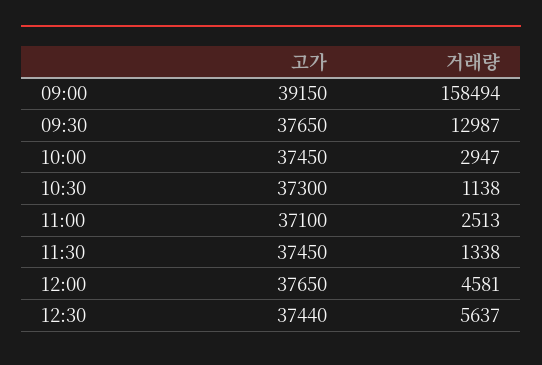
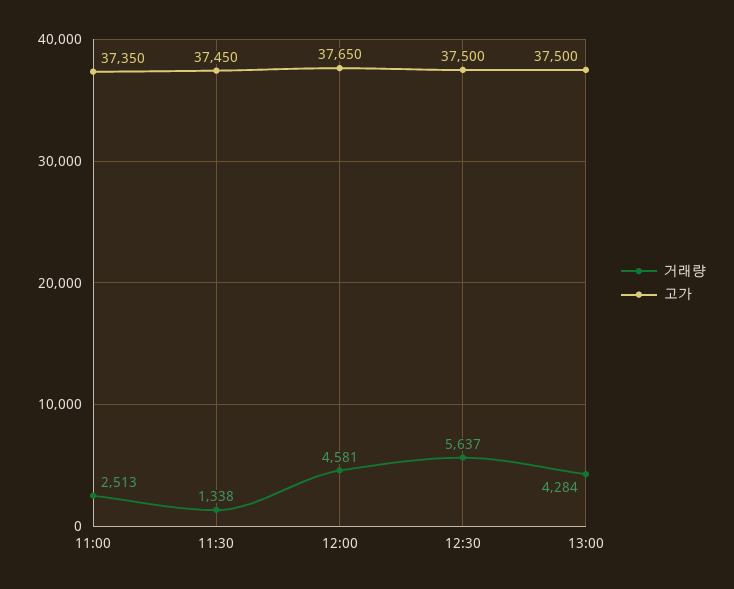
고가, 09:00: 39150 -> none
거래량, 09:00: 158494 -> none
고가, 09:30: 37650 -> none
거래량, 09:30: 12987 -> none
고가, 10:00: 37450 -> none
거래량, 10:00: 2947 -> none
고가, 10:30: 37300 -> none
거래량, 10:30: 1138 -> none
고가, 11:00: 37100 -> 37350
고가, 12:30: 37440 -> 37500
거래량, 13:00: none -> 4284
고가, 13:00: none -> 37500

